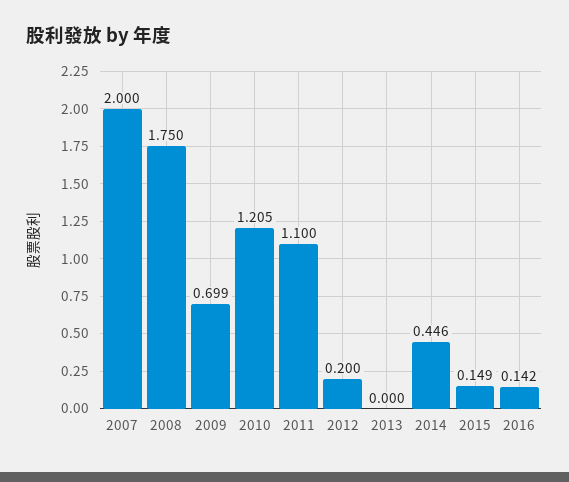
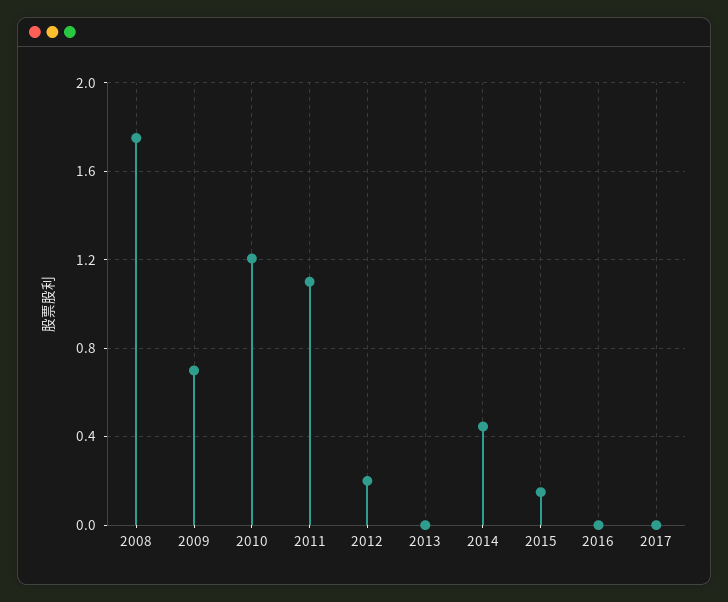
2007: 2 -> none
2016: 0.142 -> 0
2017: none -> 0

